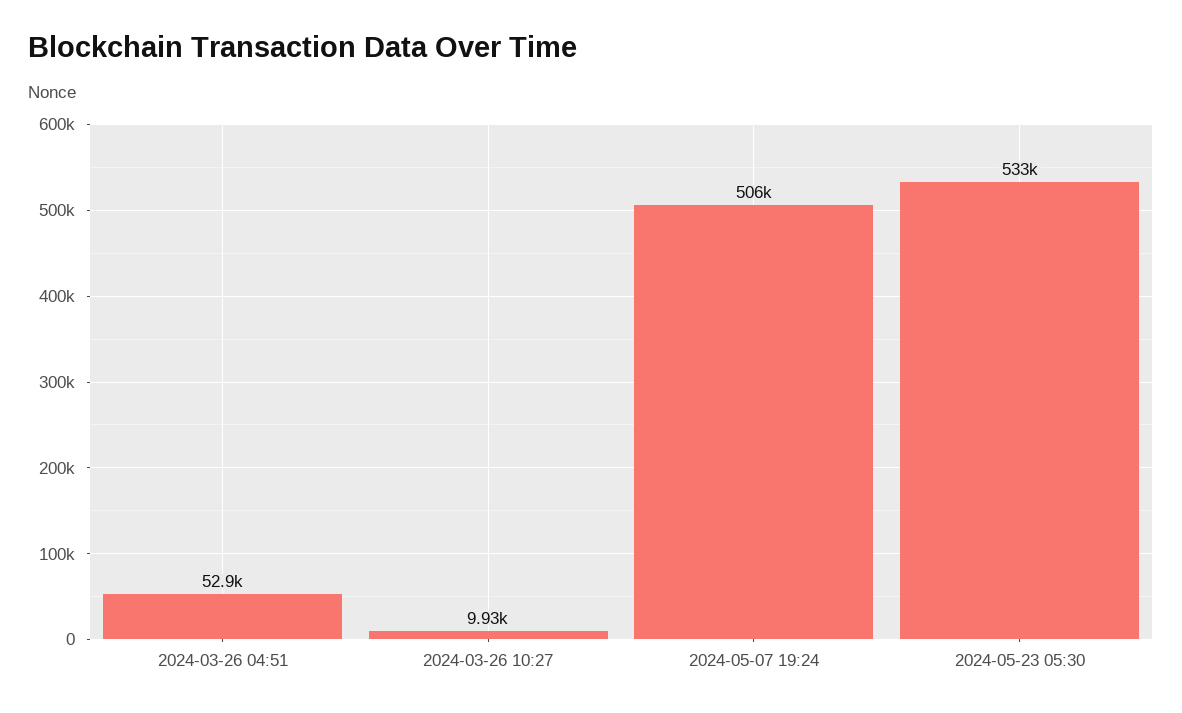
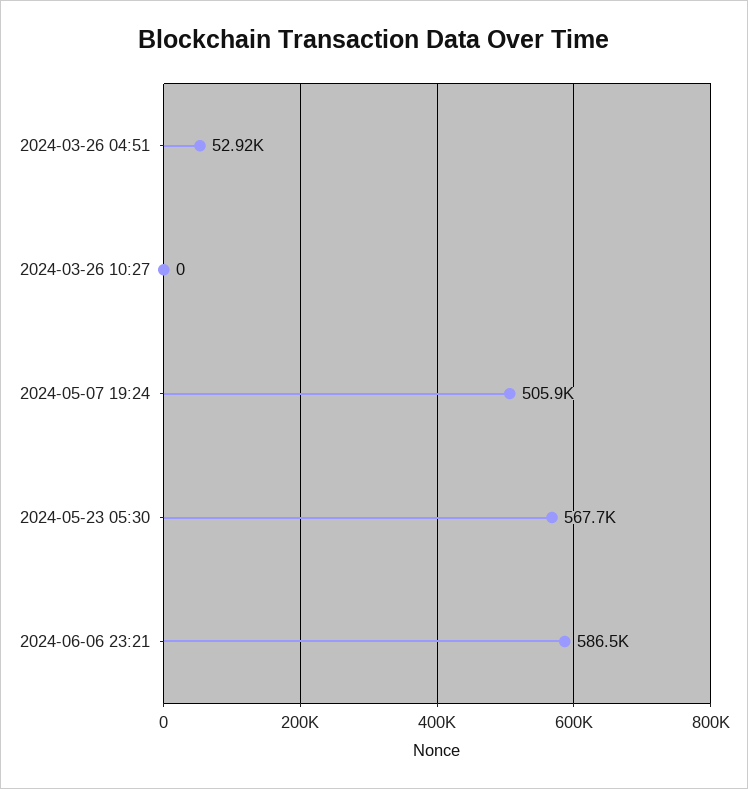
2024-03-26 10:27: 9930 -> 0
2024-05-23 05:30: 533000 -> 567700
2024-06-06 23:21: none -> 586500

